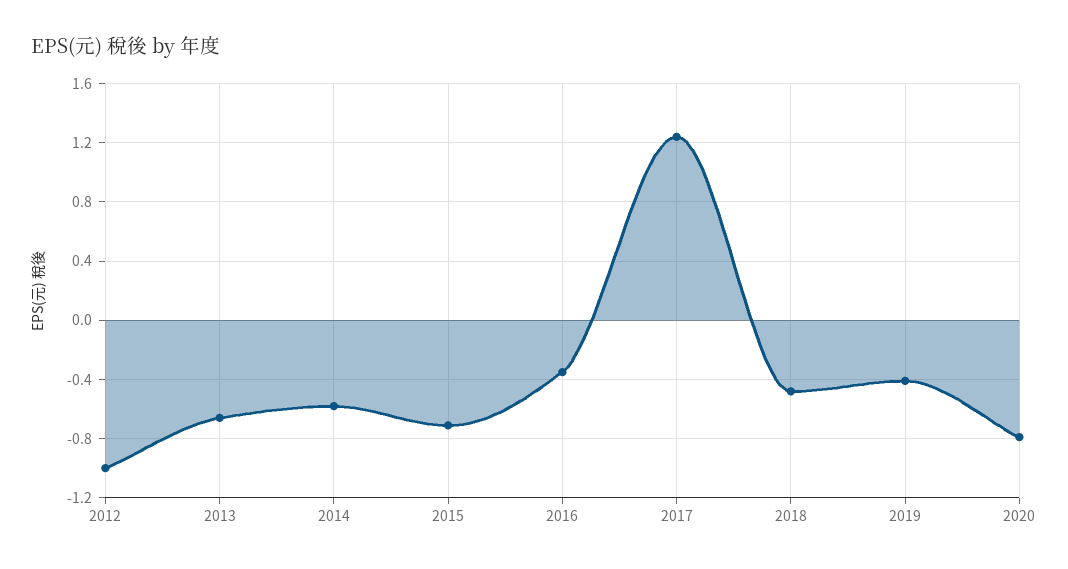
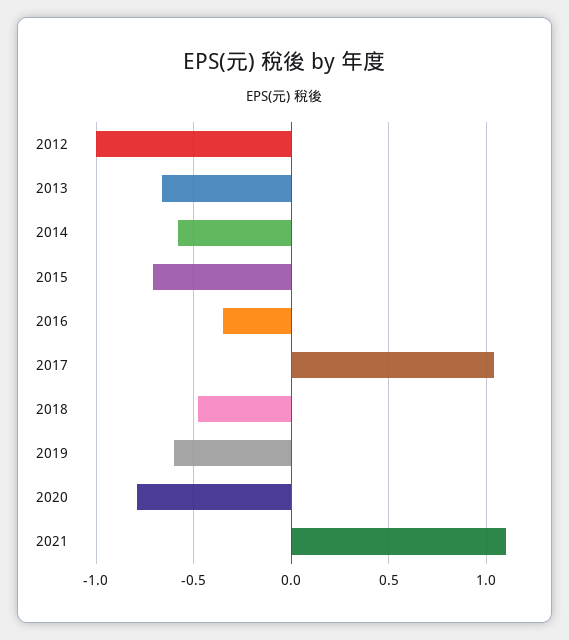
2017: 1.25 -> 1.05
2019: -0.4 -> -0.6
2021: none -> 1.1

